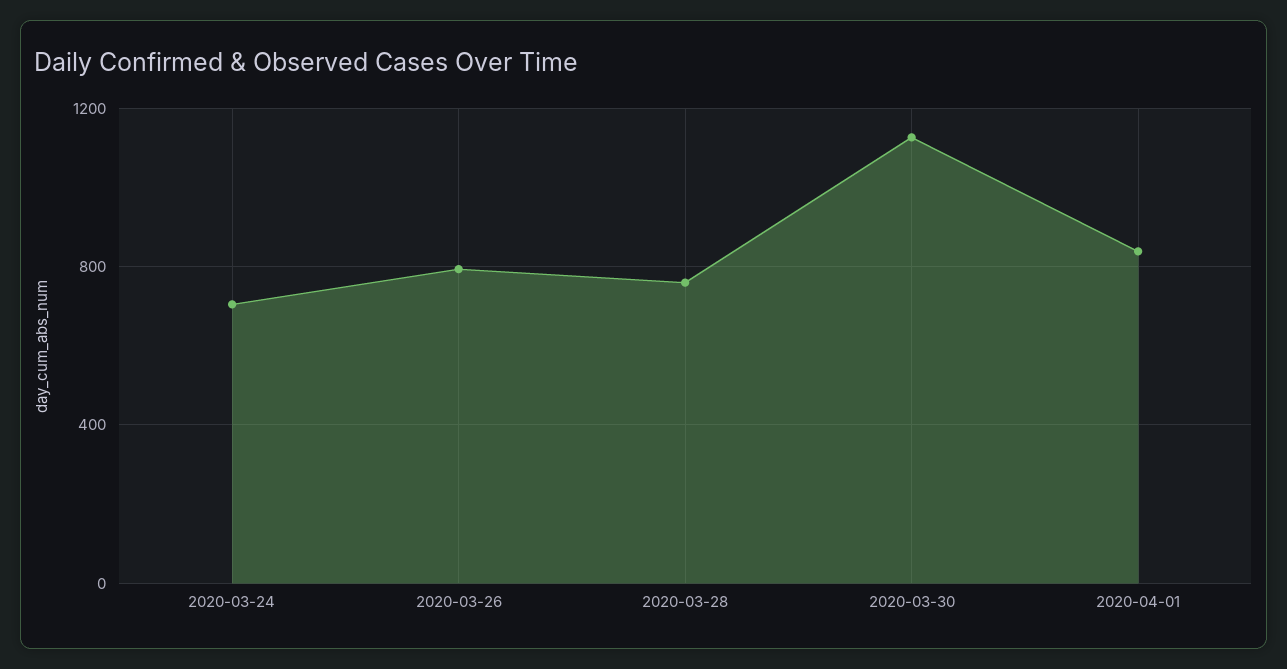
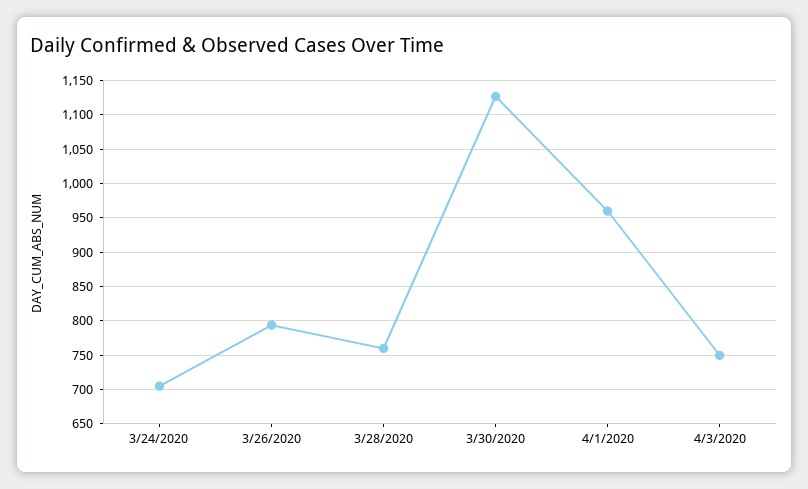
2020-04-01: 850 -> 960
4/3/2020: none -> 750

